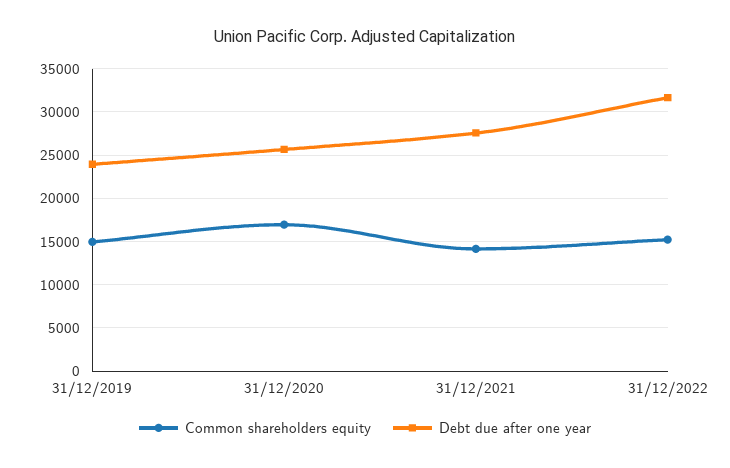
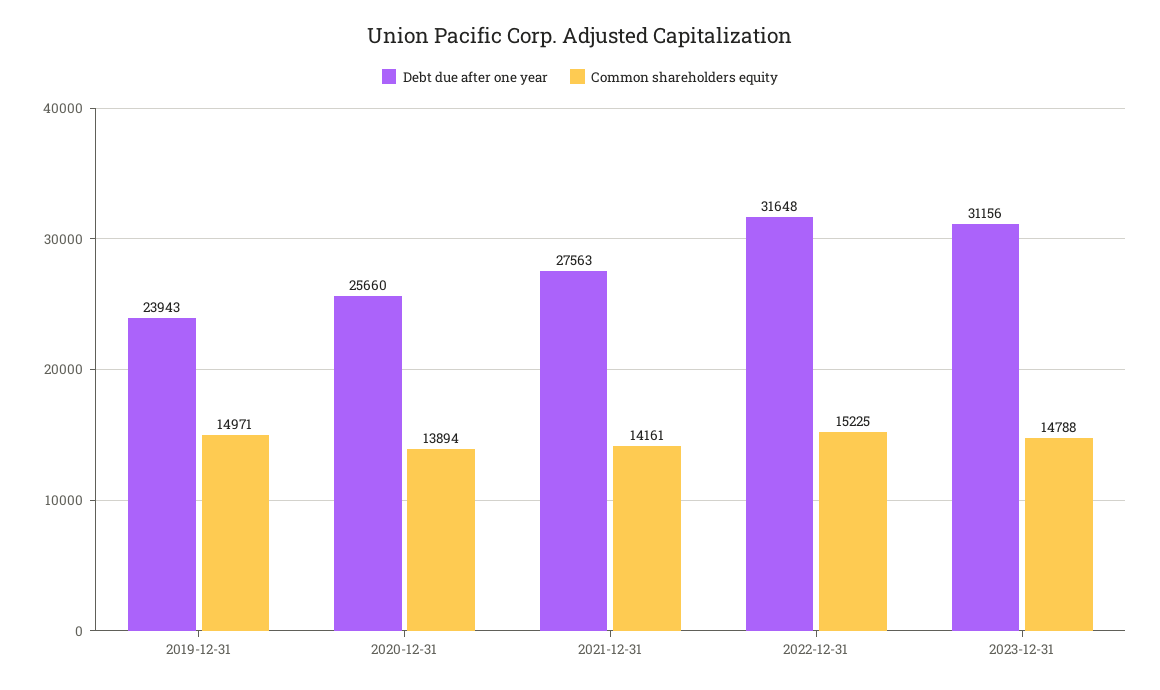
Common shareholders equity, 31/12/2020: 17000 -> 13894
Debt due after one year, 2023-12-31: none -> 31156
Common shareholders equity, 2023-12-31: none -> 14788

